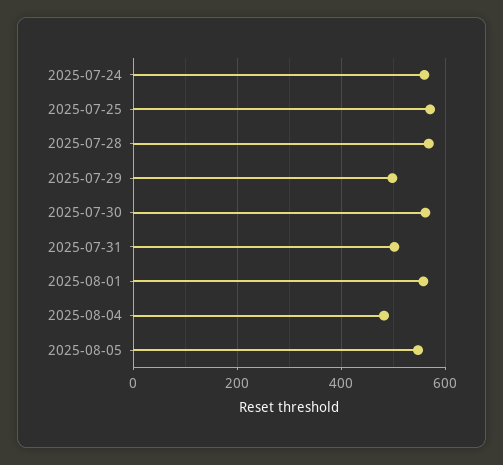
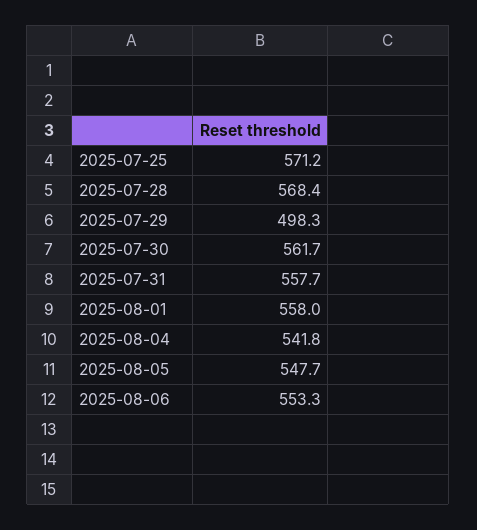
2025-07-24: 560 -> none
2025-07-31: 500 -> 557.7
2025-08-04: 480 -> 541.8
2025-08-06: none -> 553.3

